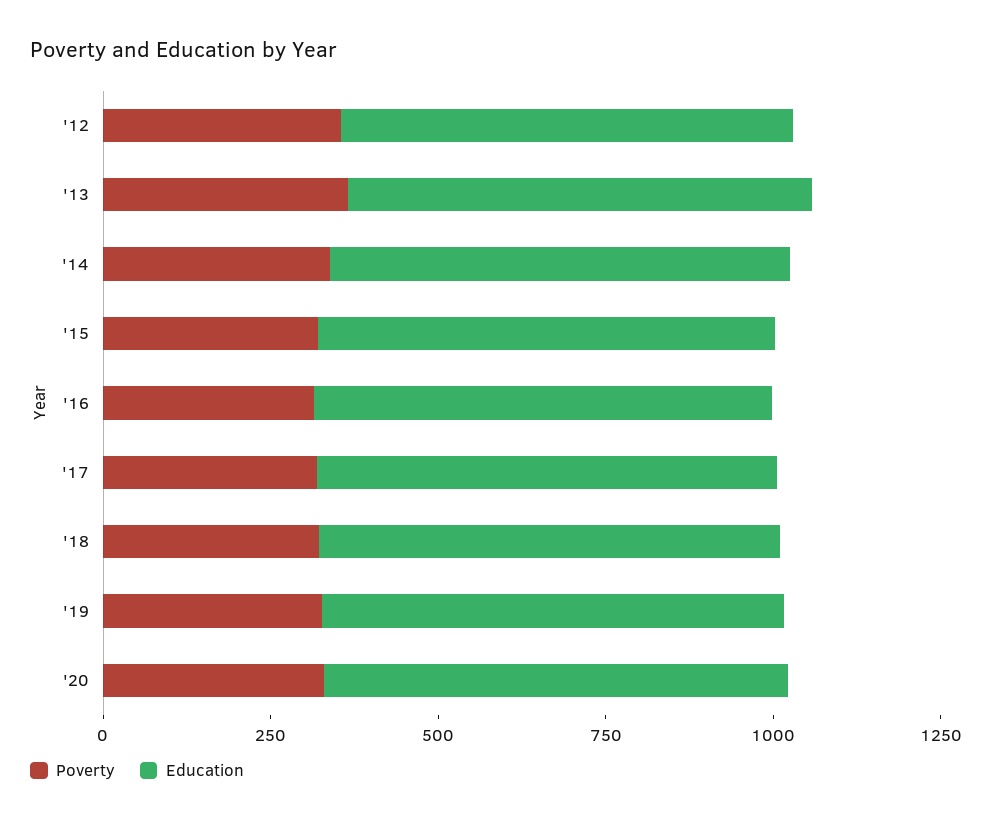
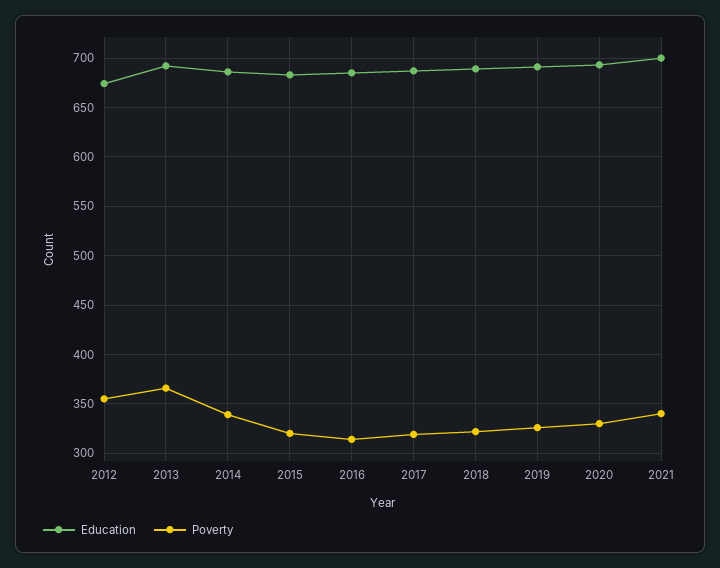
Education, 2021: none -> 700
Poverty, 2021: none -> 340

